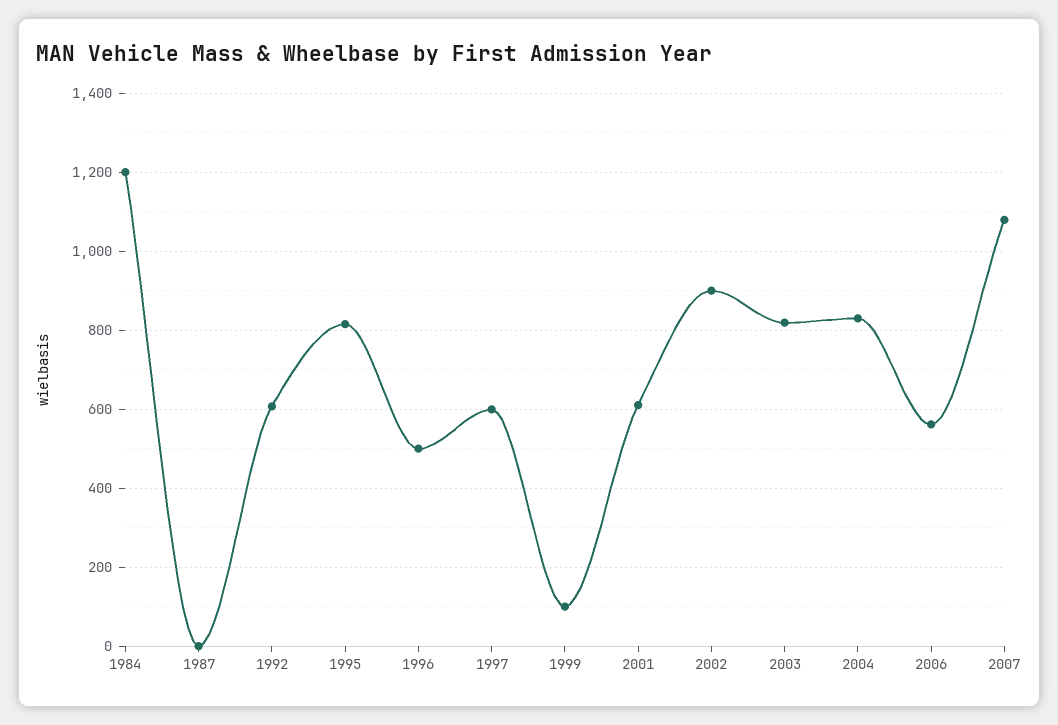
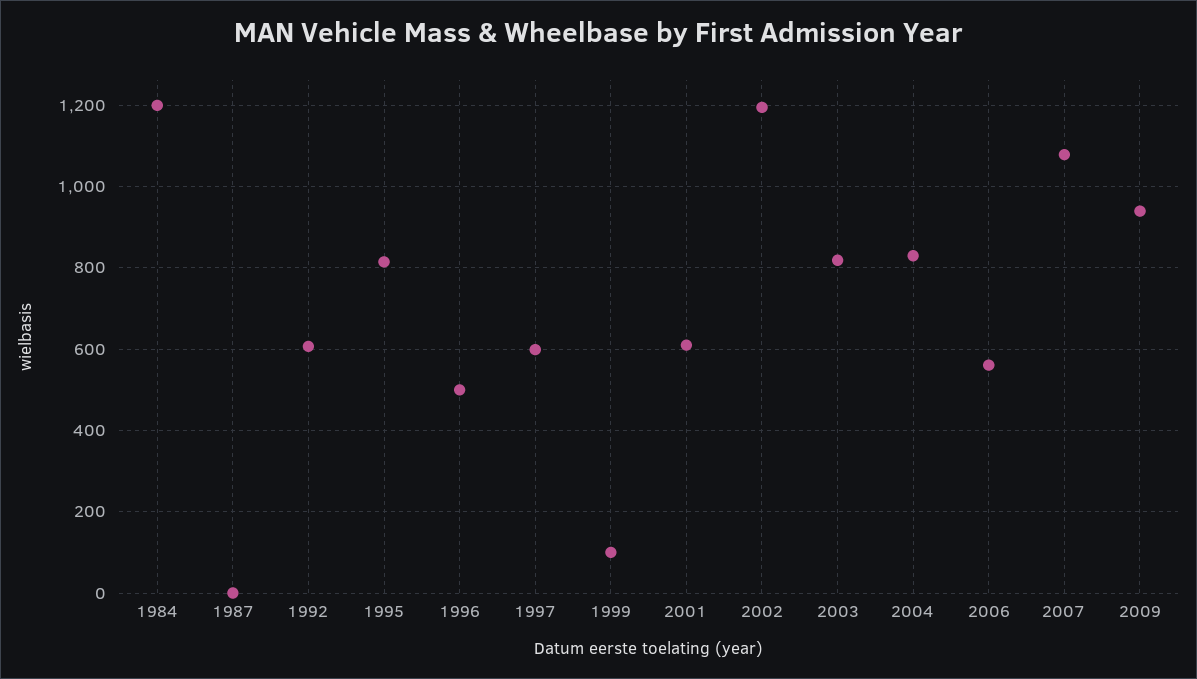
2002: 900 -> 1200
2009: none -> 940

